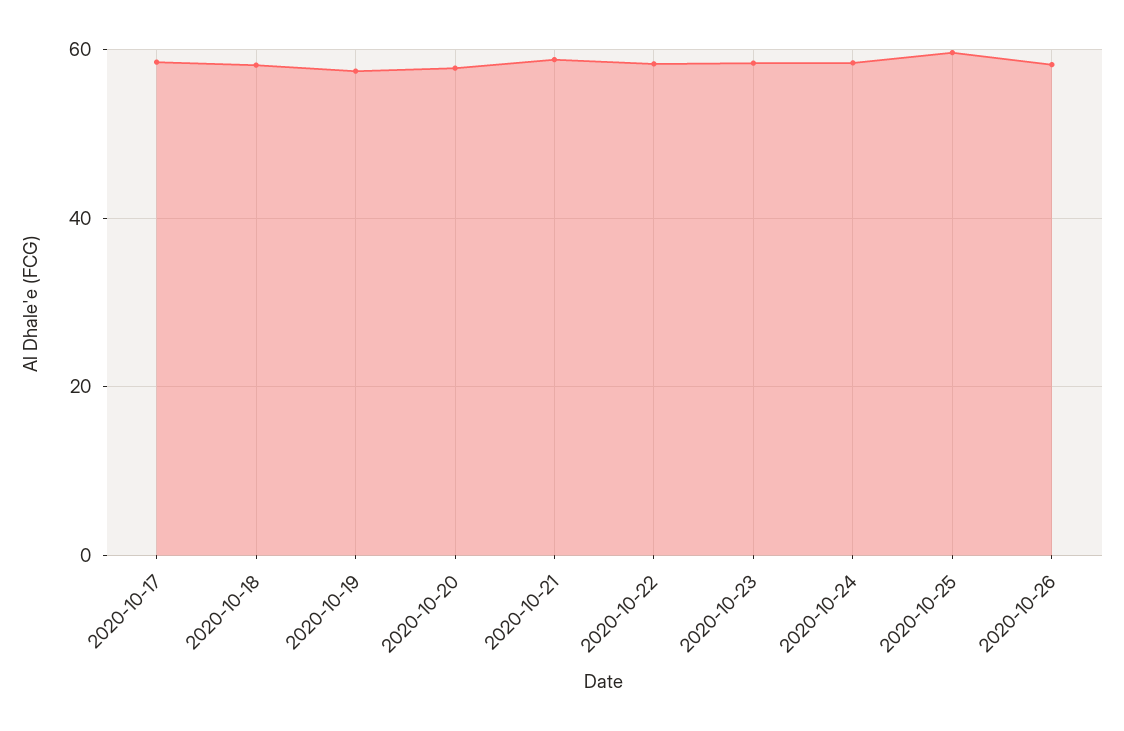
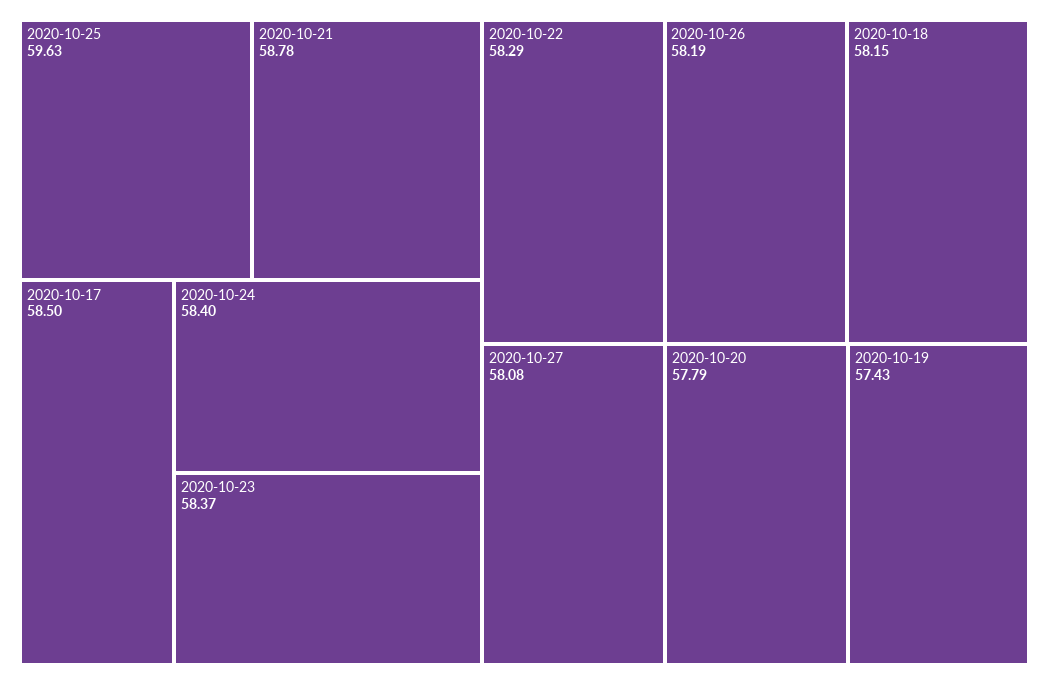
2020-10-27: none -> 58.08

